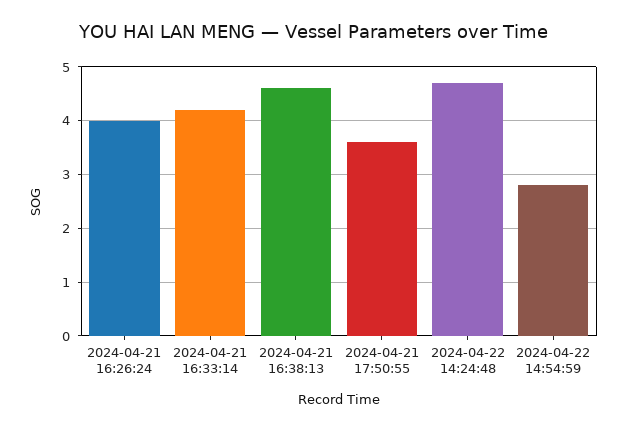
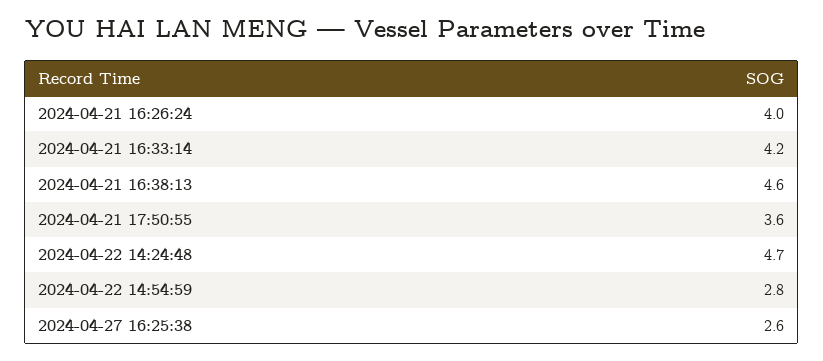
2024-04-27 16:25:38: none -> 2.6

